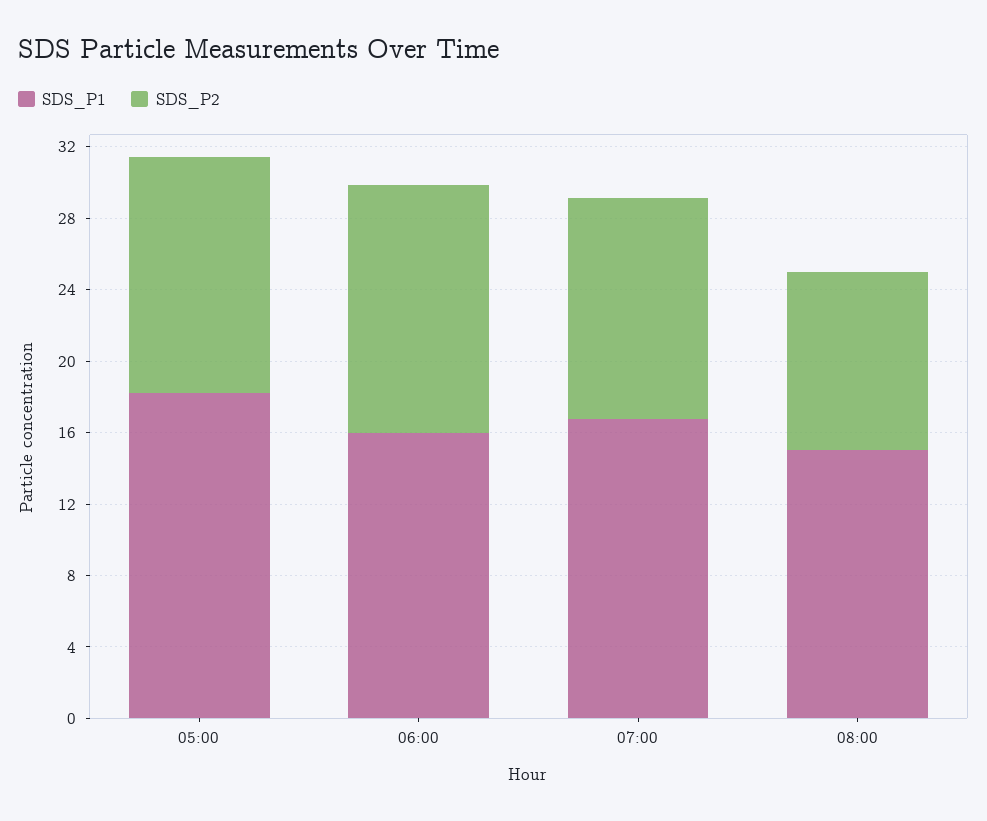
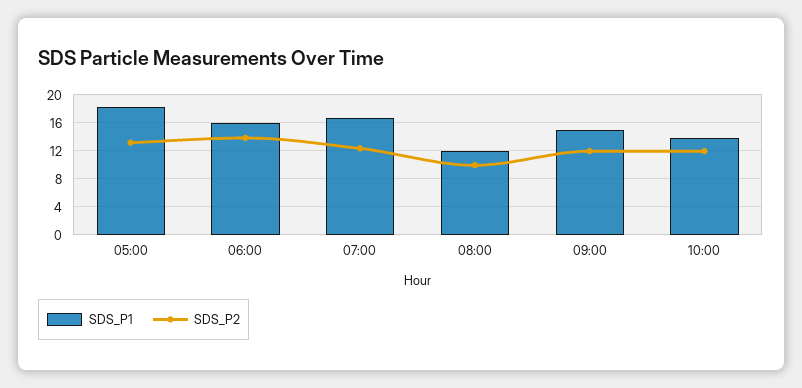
SDS_P1, 08:00: 15 -> 12
SDS_P1, 09:00: none -> 15
SDS_P2, 09:00: none -> 12
SDS_P1, 10:00: none -> 14
SDS_P2, 10:00: none -> 12

